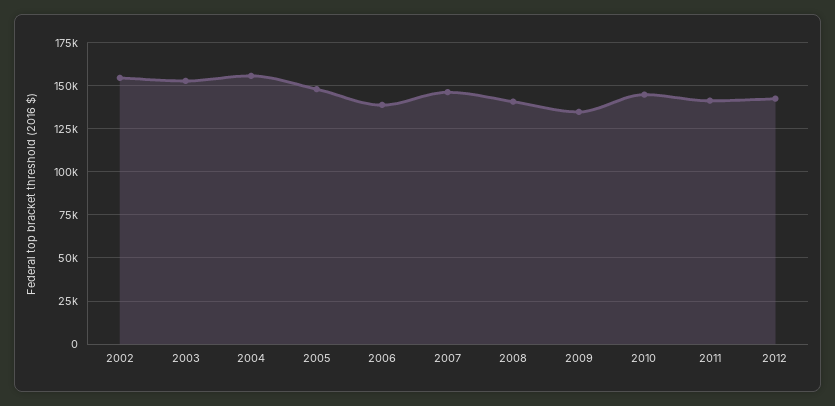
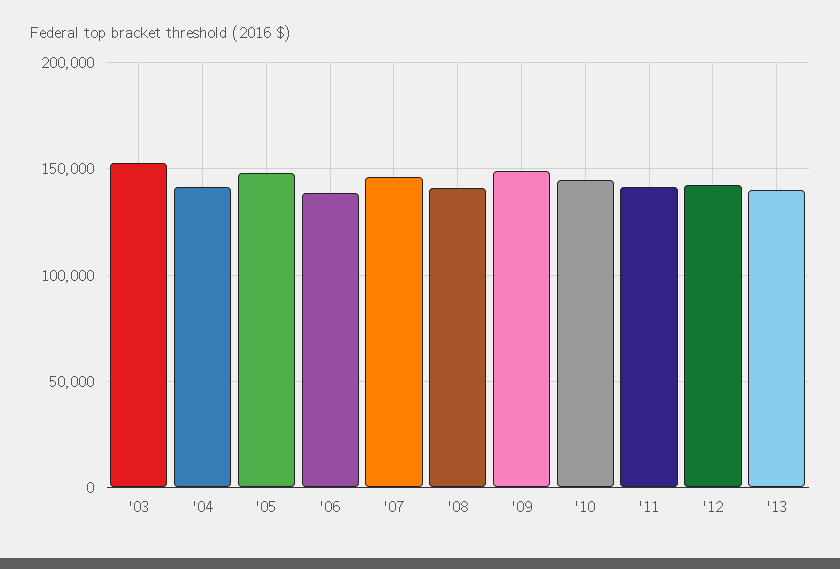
2002: 155000 -> none
2004: 155000 -> 140000
2009: 135000 -> 150000
'13: none -> 140000

